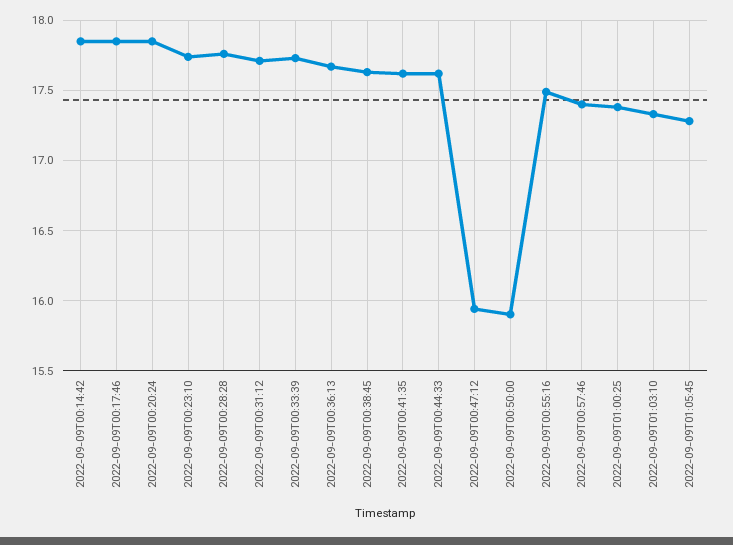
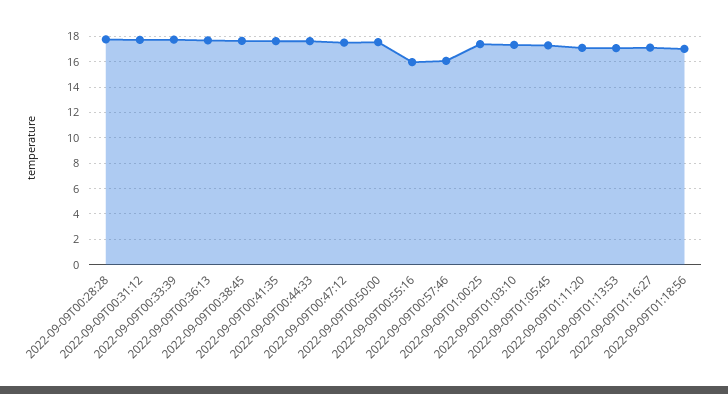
2022-09-09T00:14:42: 17.85 -> none
2022-09-09T00:17:46: 17.85 -> none
2022-09-09T00:20:24: 17.85 -> none
2022-09-09T00:23:10: 17.75 -> none
2022-09-09T00:47:12: 15.95 -> 17.5
2022-09-09T00:50:00: 15.9 -> 17.5
2022-09-09T00:55:16: 17.5 -> 16
2022-09-09T00:57:46: 17.4 -> 16
2022-09-09T01:11:20: none -> 17
2022-09-09T01:13:53: none -> 17
2022-09-09T01:16:27: none -> 17
2022-09-09T01:18:56: none -> 17

